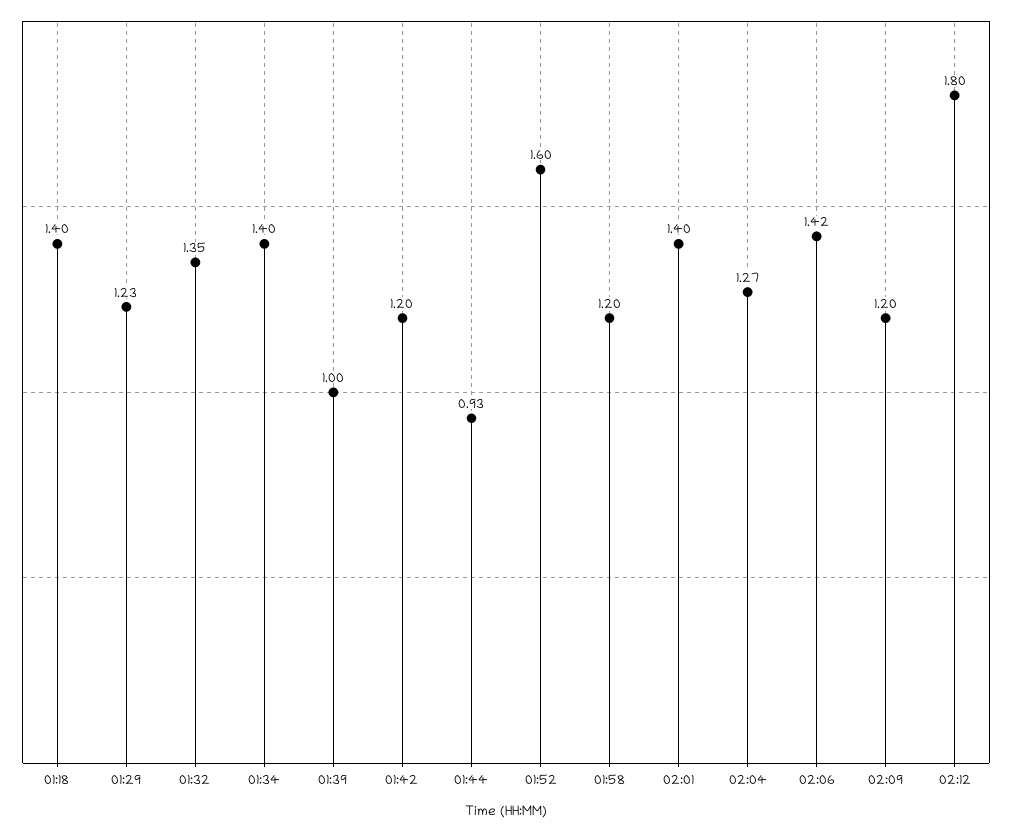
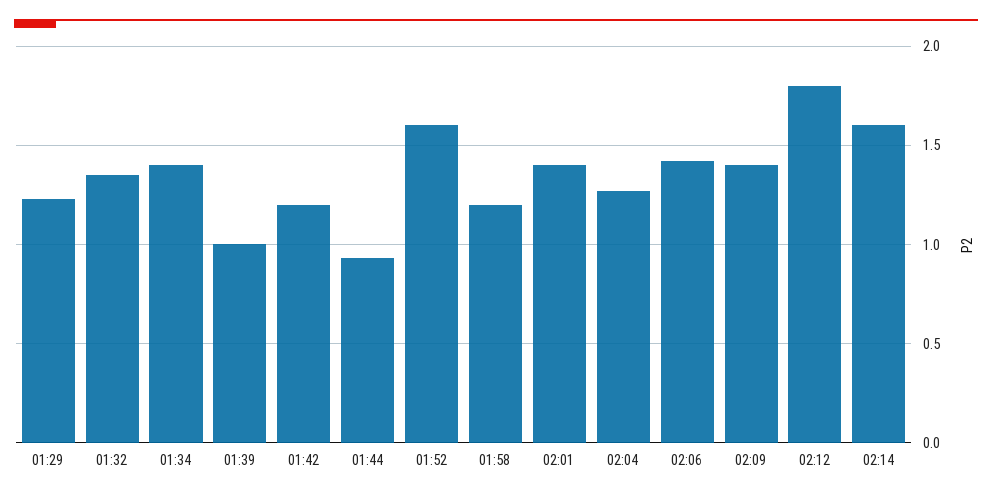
01:18: 1.4 -> none
02:09: 1.2 -> 1.4
02:14: none -> 1.6

